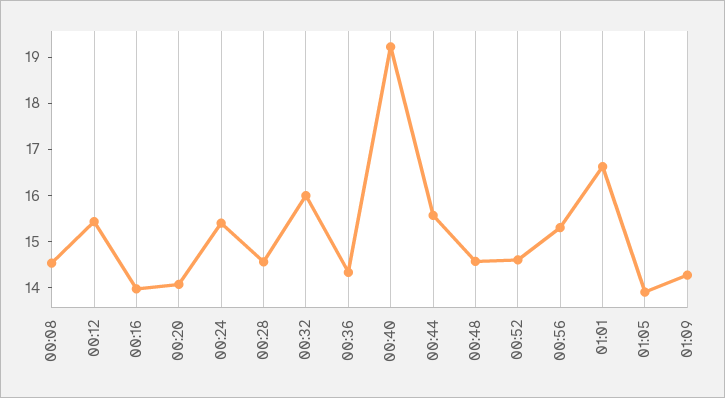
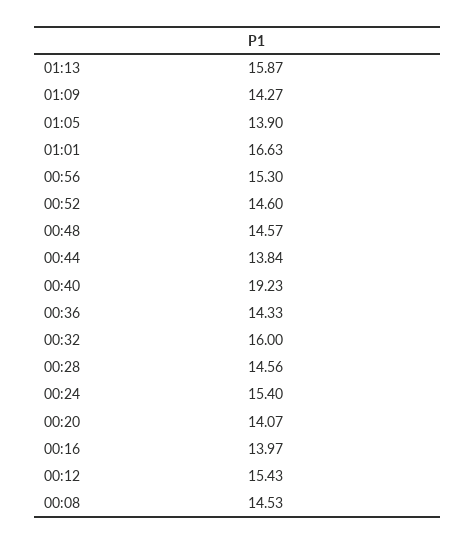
00:44: 15.6 -> 13.84
01:13: none -> 15.87

